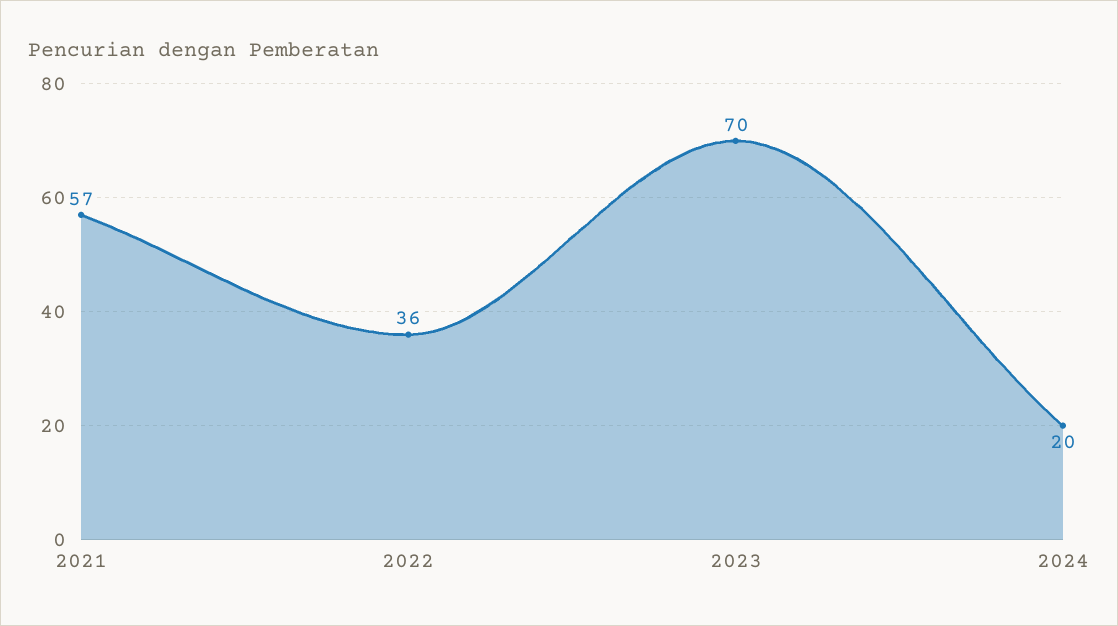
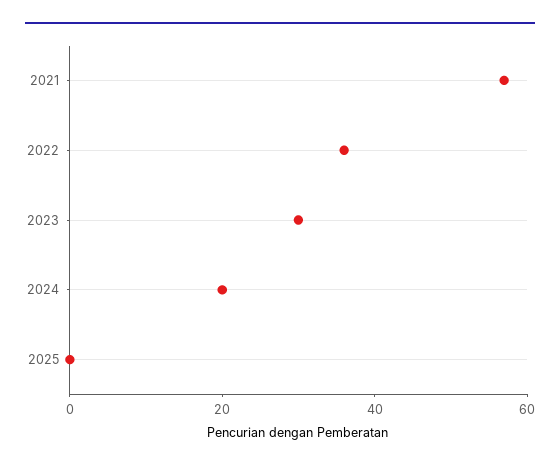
2023: 70 -> 30
2025: none -> 0

